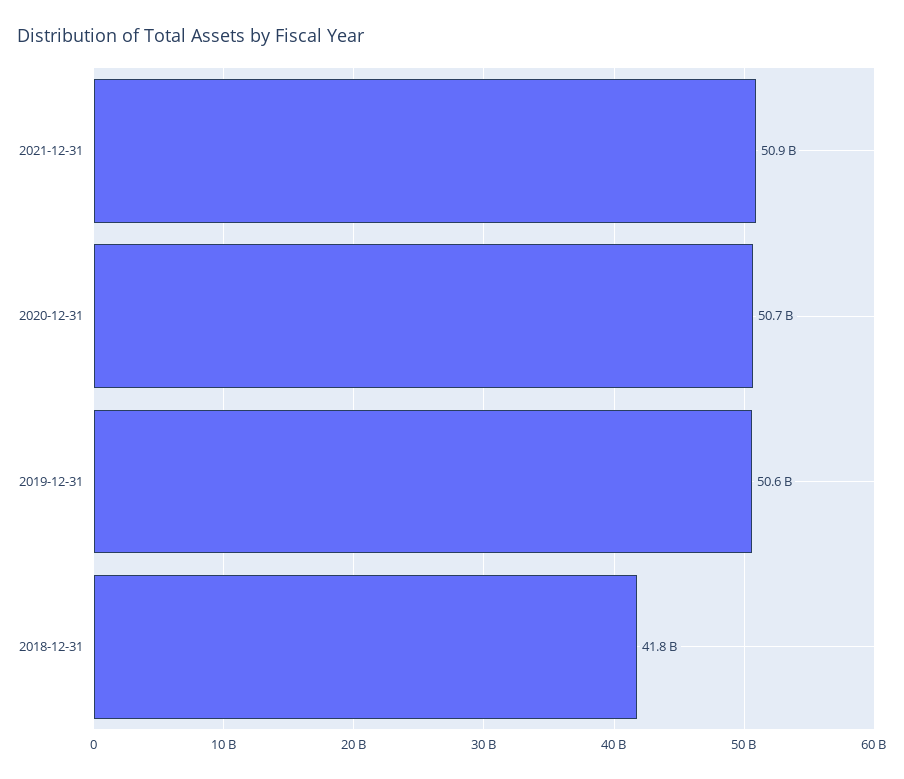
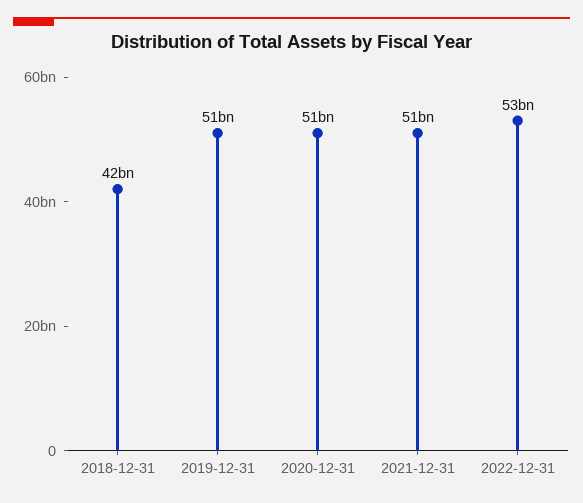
2022-12-31: none -> 53000000000

